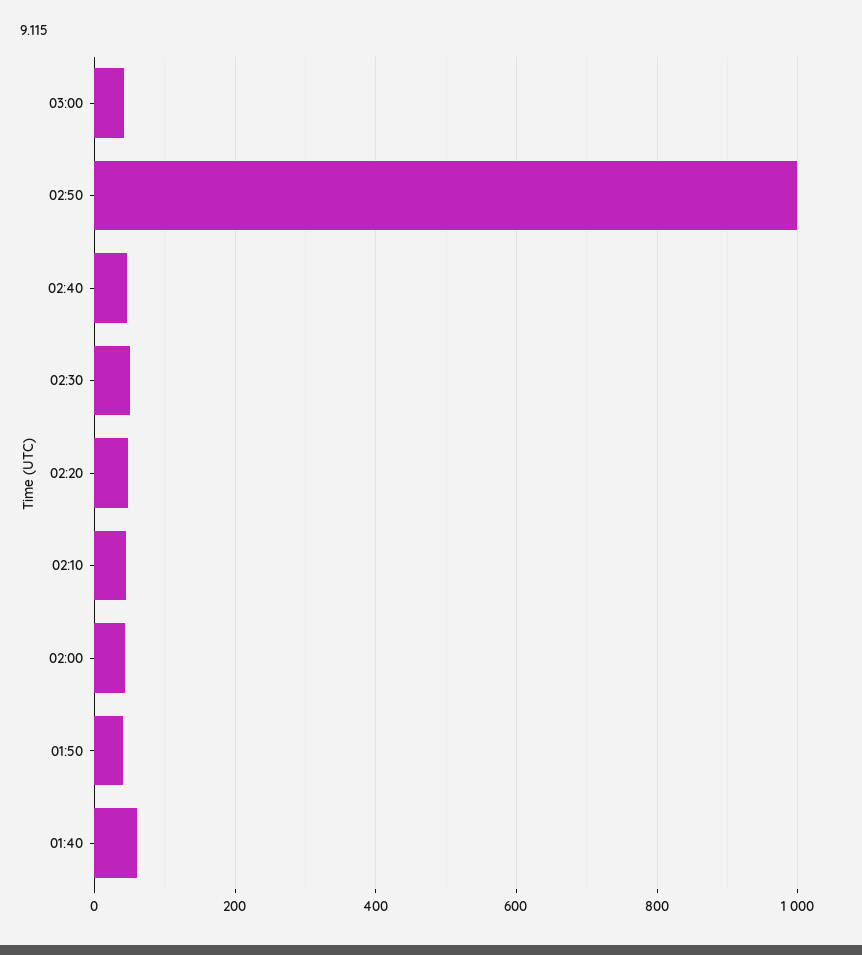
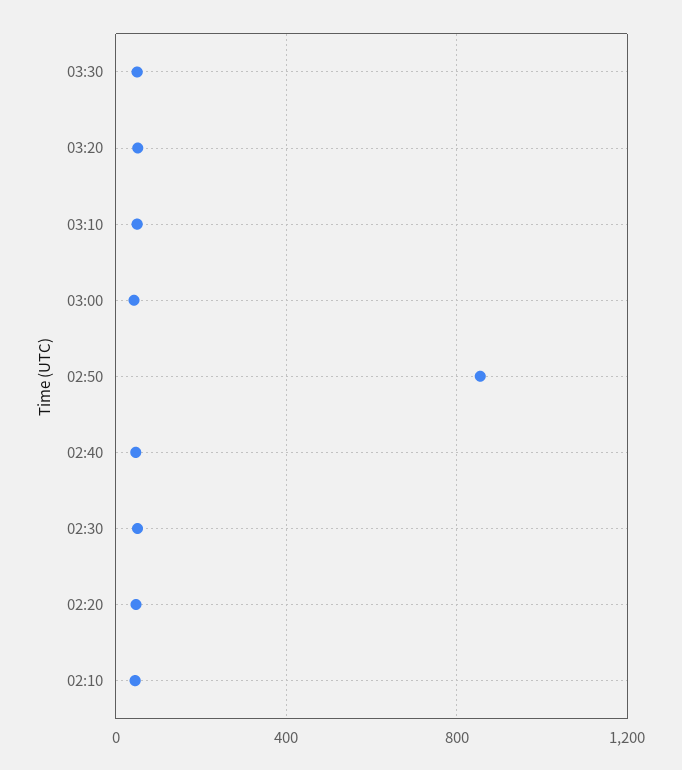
02:50: 1000 -> 850
02:00: 40 -> none
01:50: 40 -> none
01:40: 60 -> none
03:30: none -> 50
03:20: none -> 50
03:10: none -> 50

